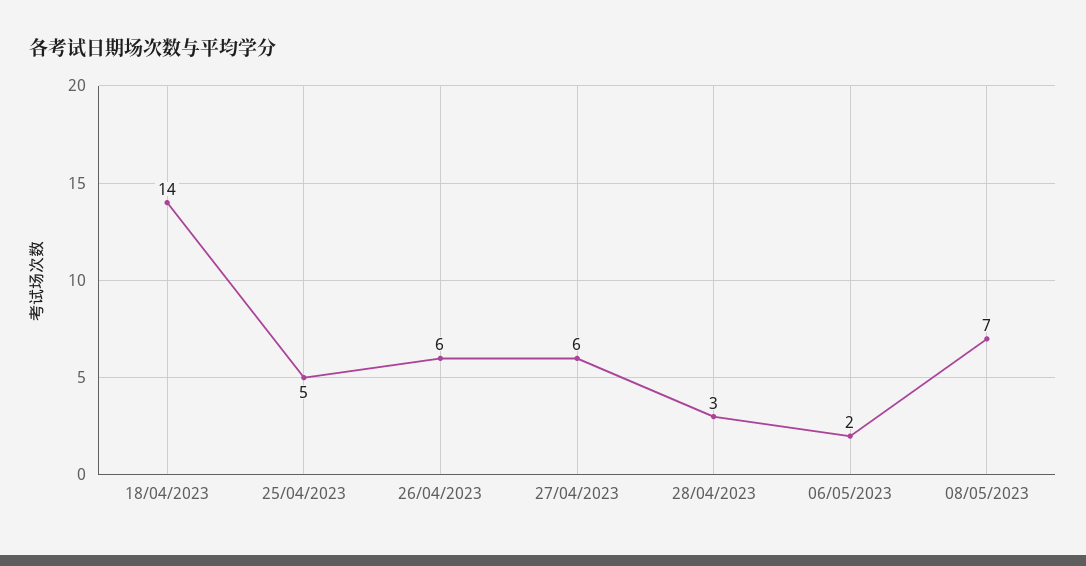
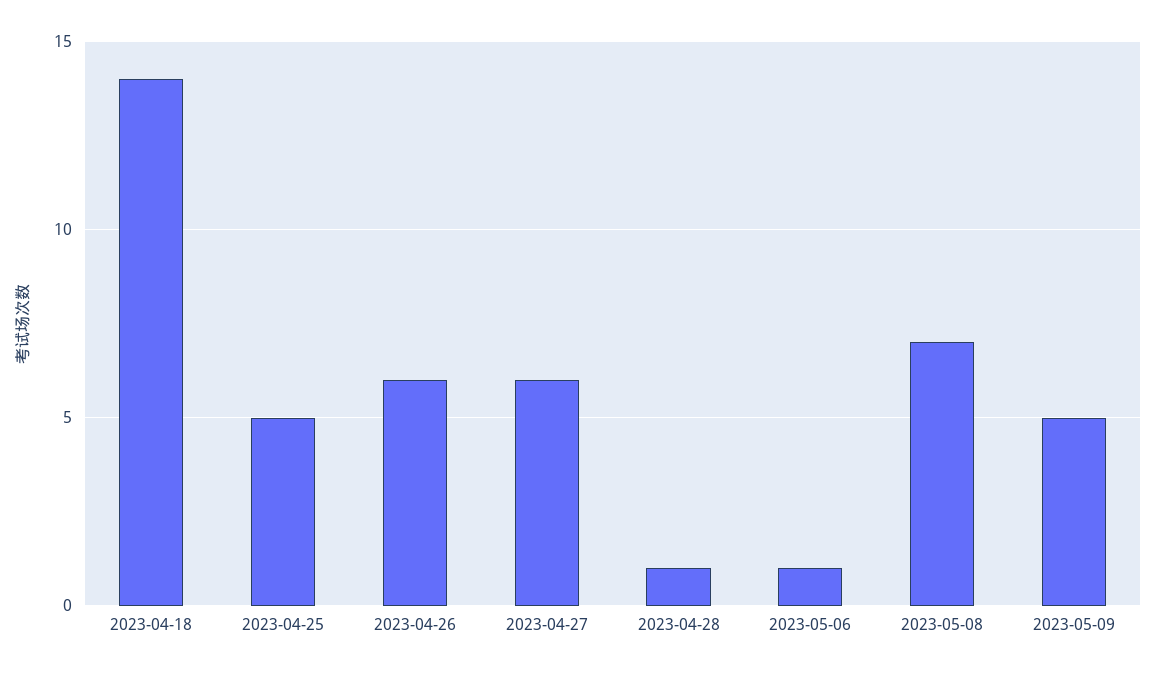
28/04/2023: 3 -> 1
06/05/2023: 2 -> 1
2023-05-09: none -> 5

